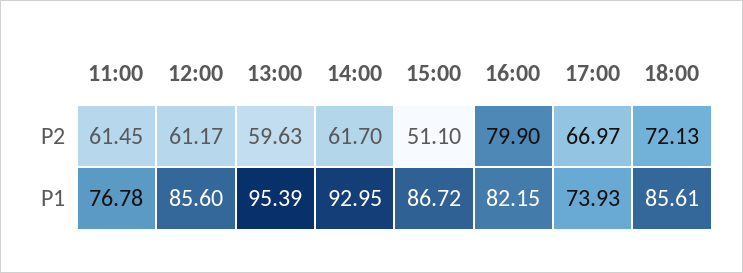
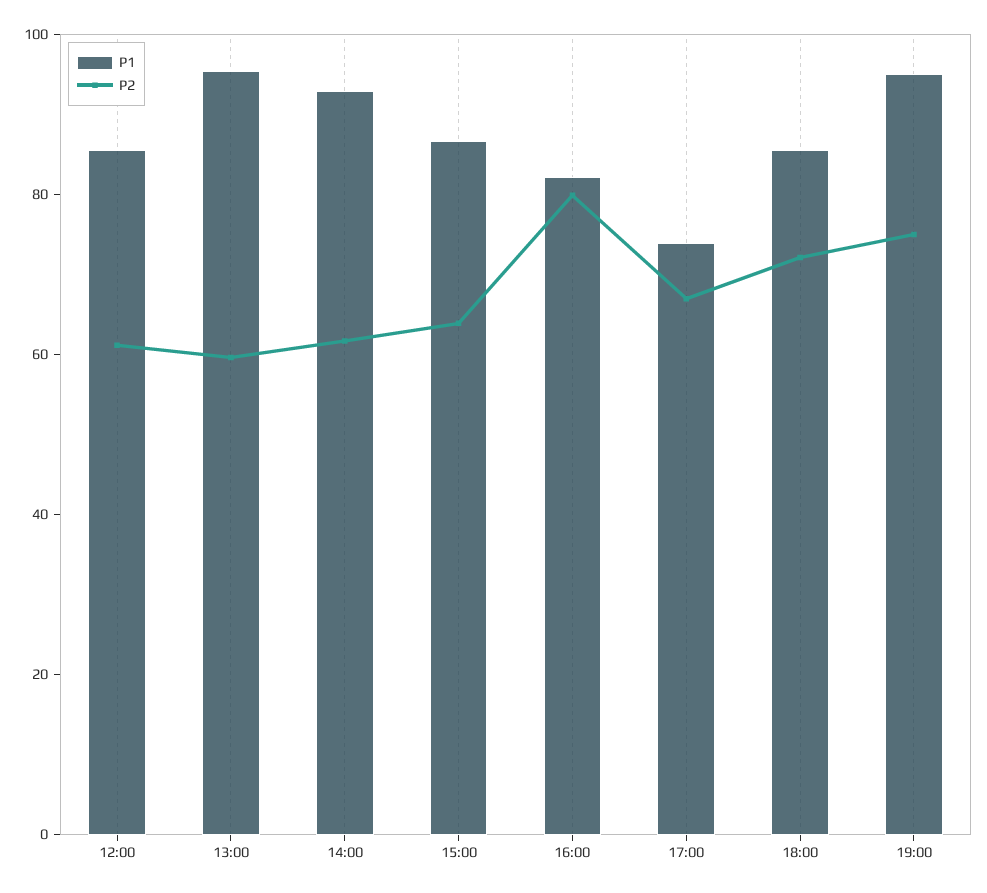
P2, 11:00: 61.45 -> none
P2, 15:00: 51.1 -> 65
P1, 11:00: 76.78 -> none
P1, 19:00: none -> 95
P2, 19:00: none -> 75

